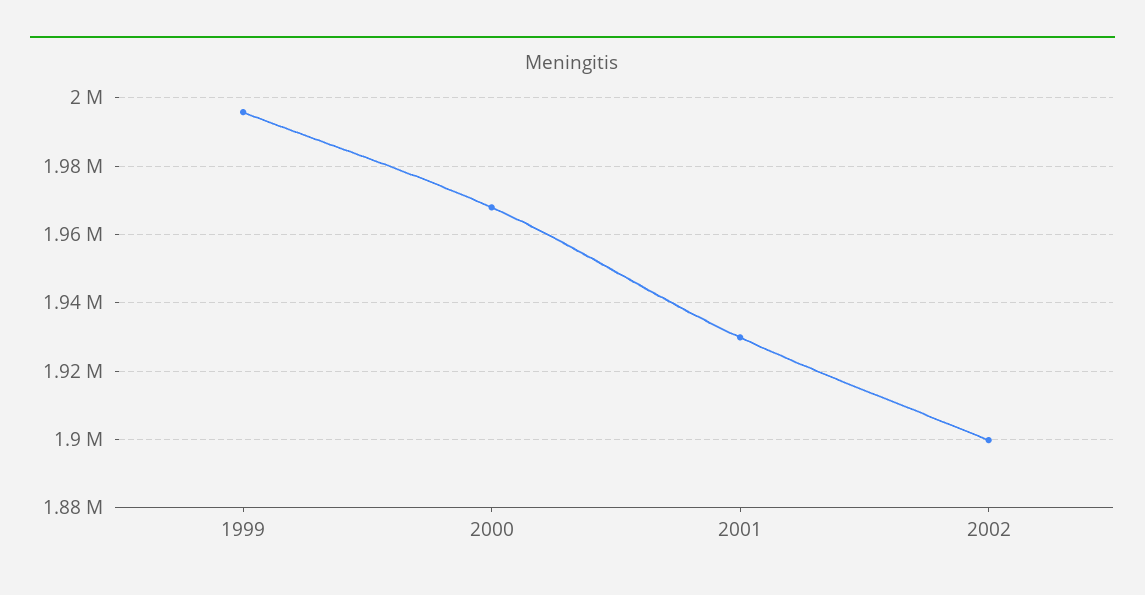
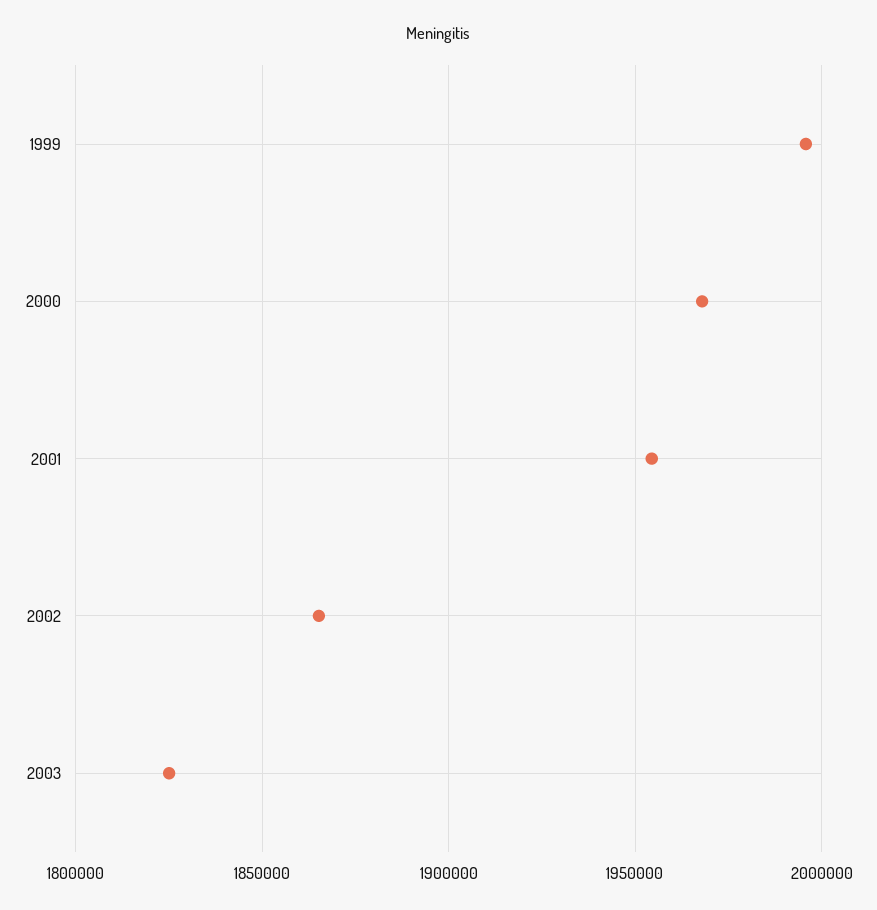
2001: 1930000 -> 1955000
2002: 1900000 -> 1865000
2003: none -> 1825000

